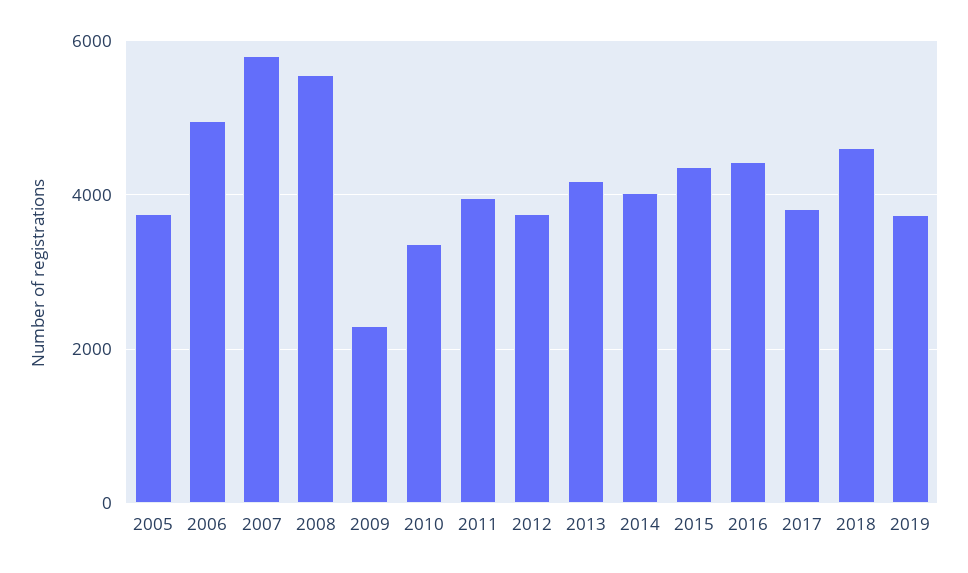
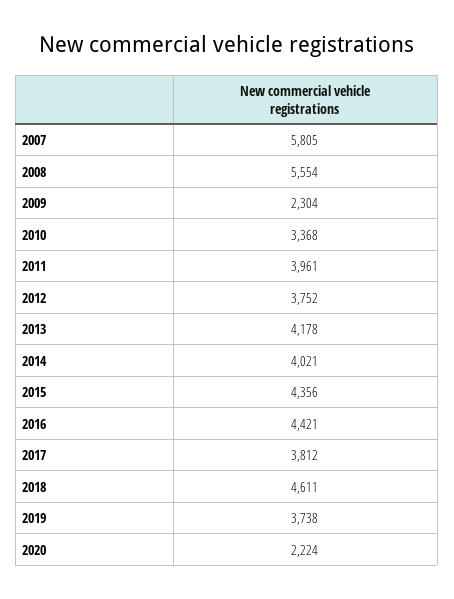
2005: 3800 -> none
2006: 5000 -> none
2020: none -> 2224

